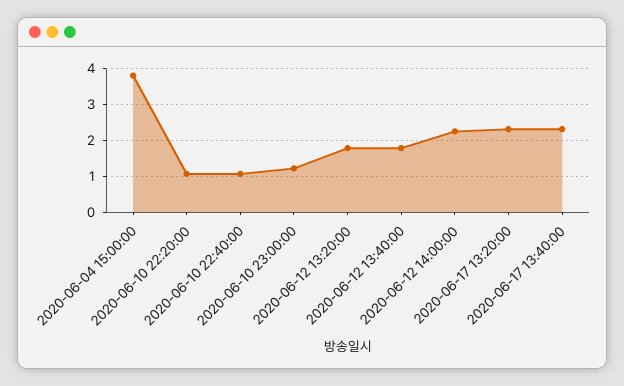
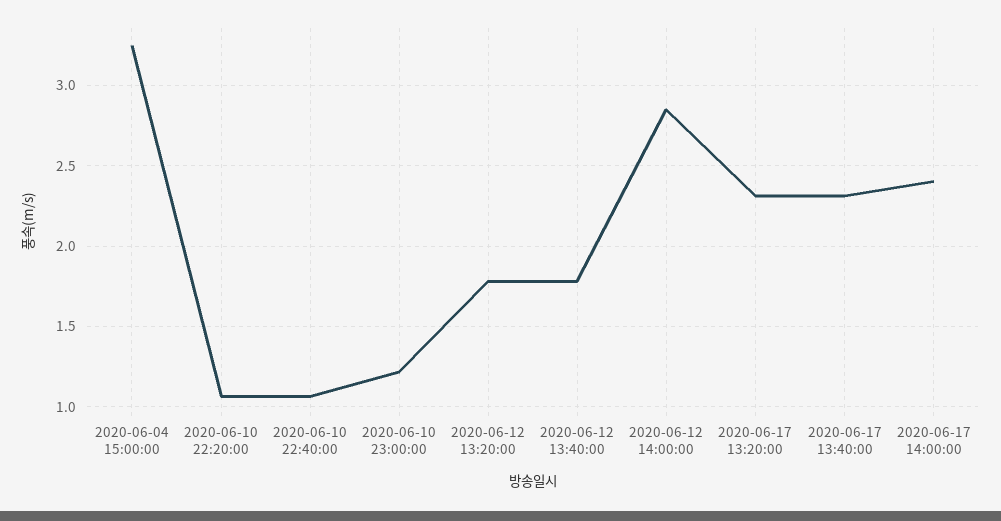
2020-06-04 15:00:00: 3.8 -> 3.25
2020-06-12 14:00:00: 2.2 -> 2.85
2020-06-17 14:00:00: none -> 2.4

